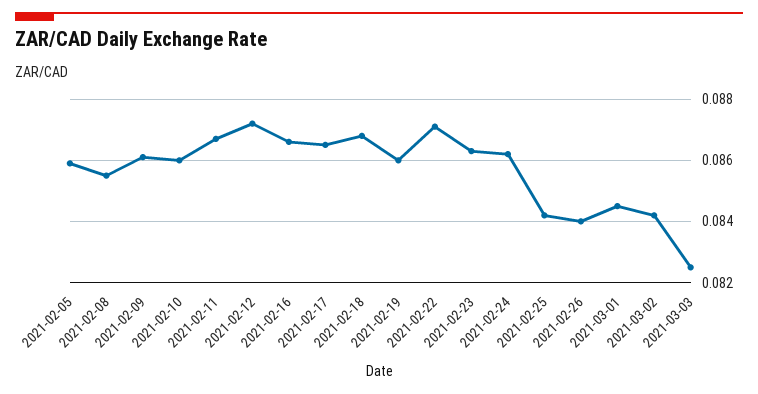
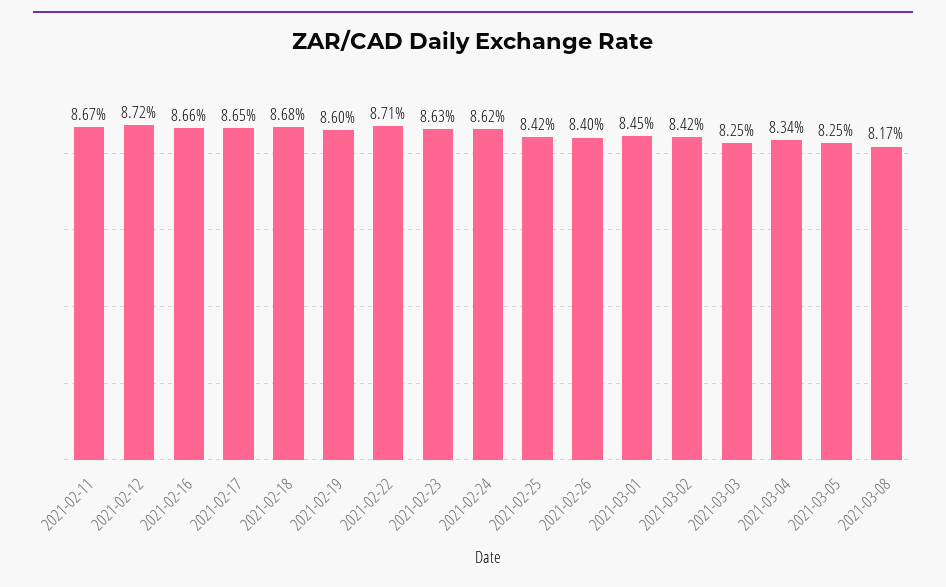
2021-02-05: 0.086 -> none
2021-02-08: 0.0855 -> none
2021-02-09: 0.086 -> none
2021-02-10: 0.086 -> none
2021-03-04: none -> 0.0834
2021-03-05: none -> 0.0825
2021-03-08: none -> 0.0817

